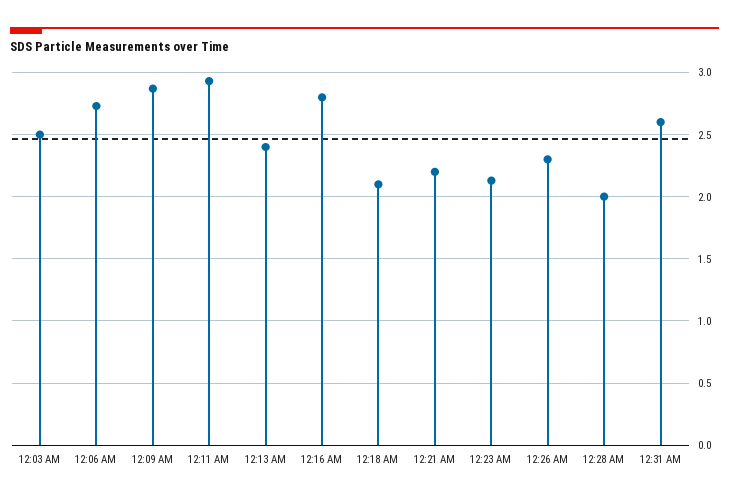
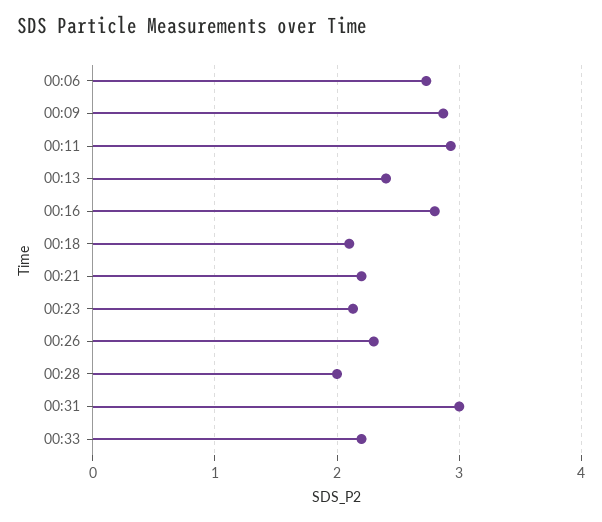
12:03 AM: 2.5 -> none
12:31 AM: 2.6 -> 3
00:33: none -> 2.2

